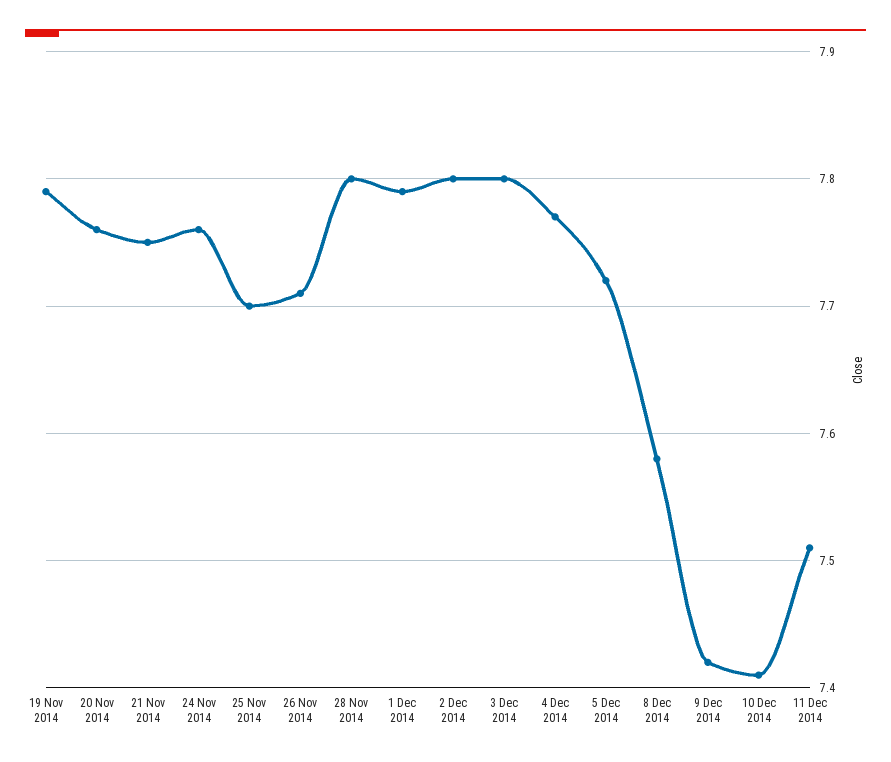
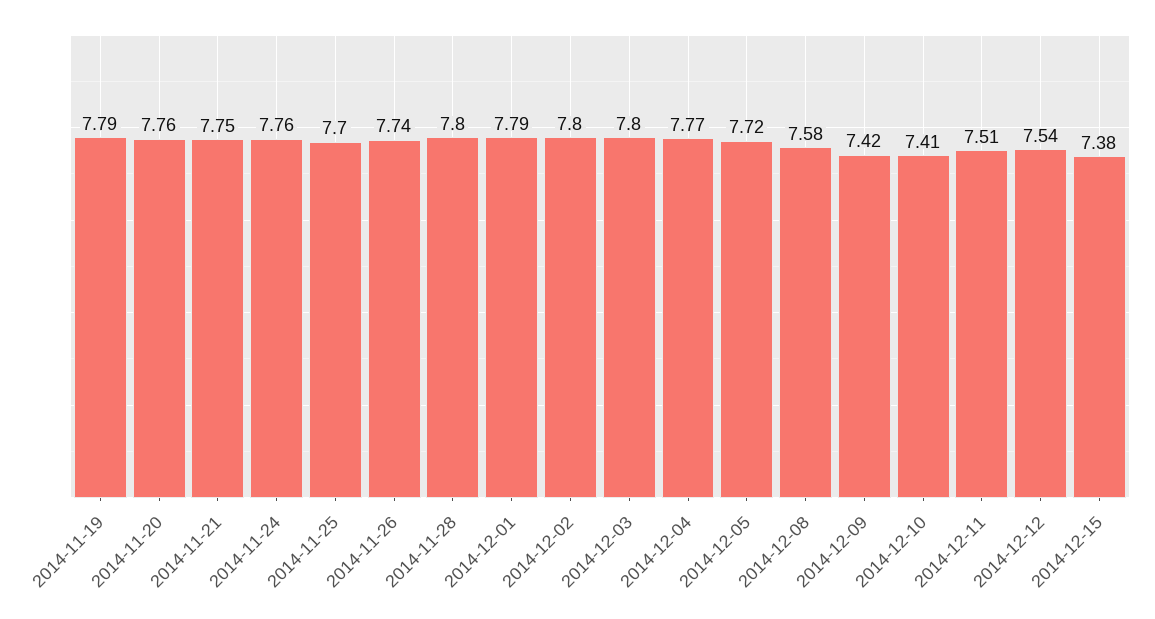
26 Nov 2014: 7.71 -> 7.74
2014-12-12: none -> 7.54
2014-12-15: none -> 7.38

